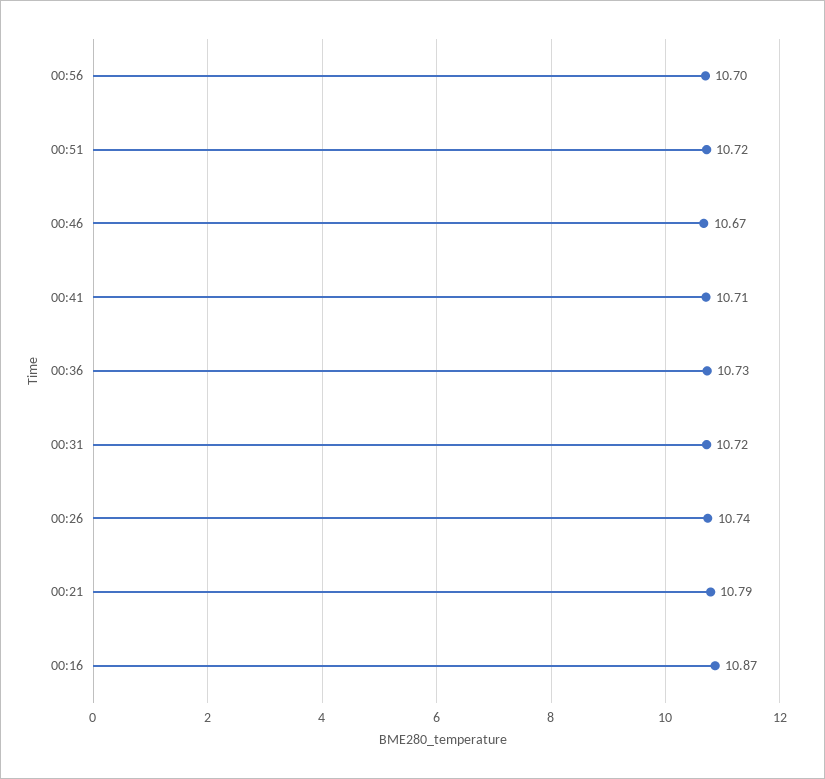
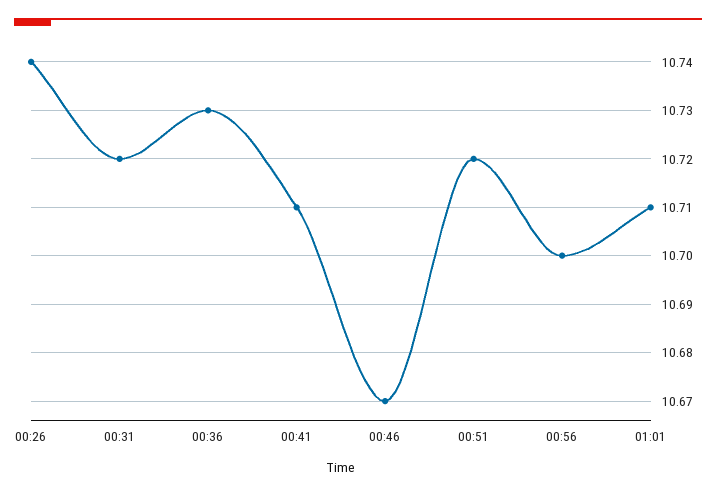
00:21: 10.79 -> none
00:16: 10.87 -> none
01:01: none -> 10.71

